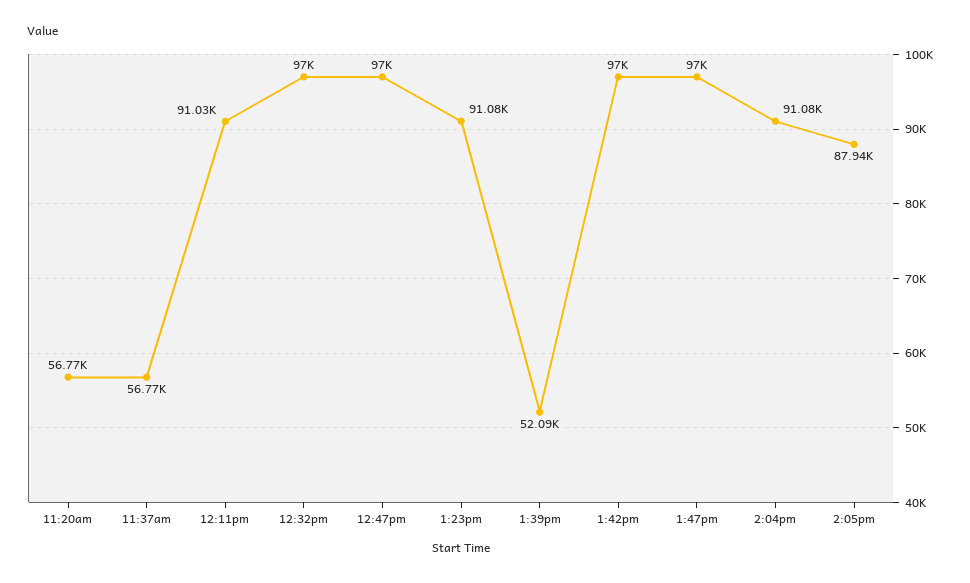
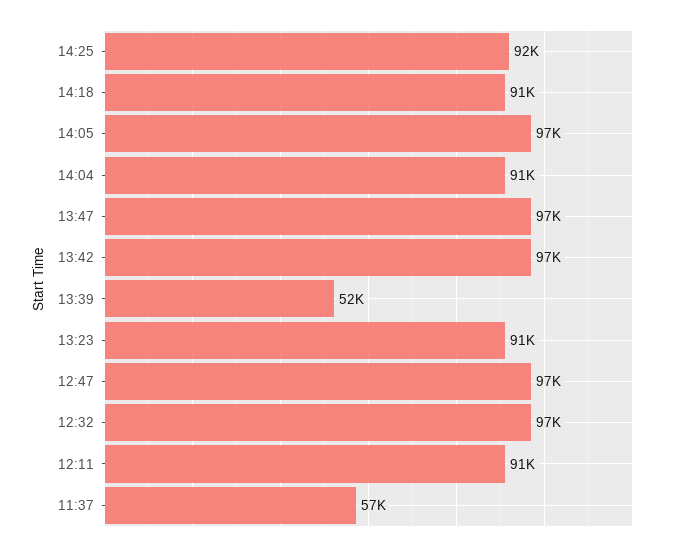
11:20am: 56770 -> none
2:05pm: 87940 -> 97000
14:25: none -> 92000
14:18: none -> 91000

